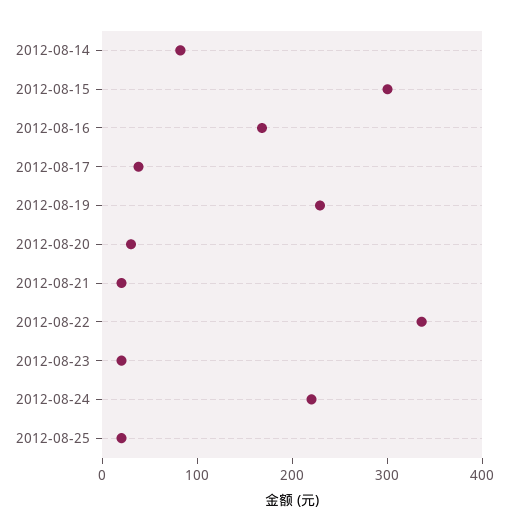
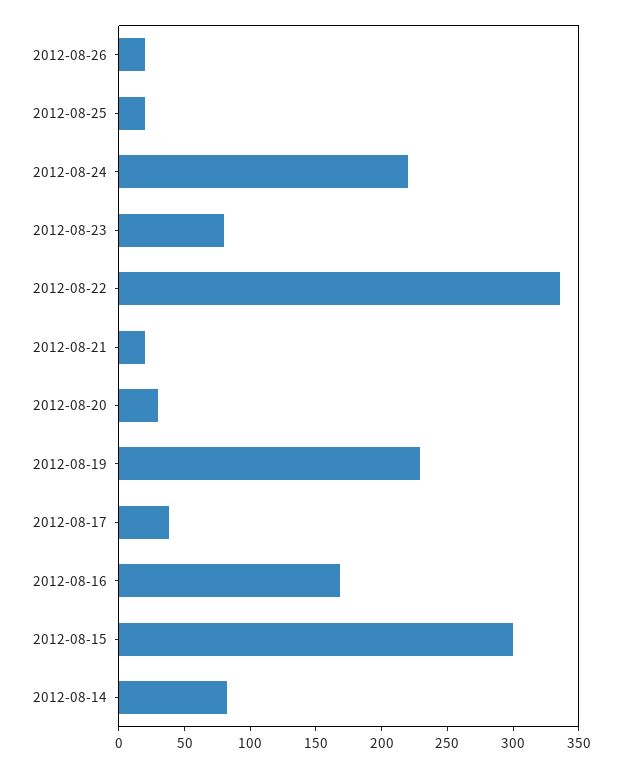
2012-08-23: 20 -> 80
2012-08-26: none -> 20

